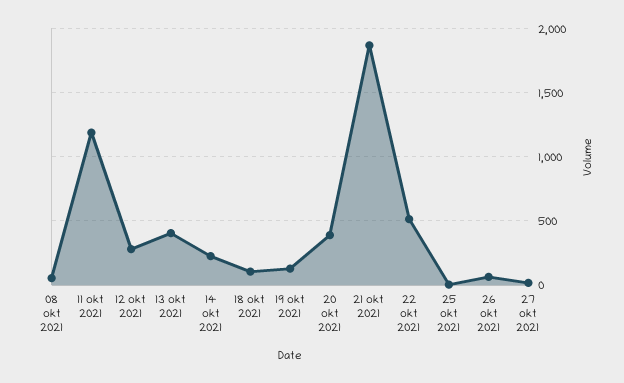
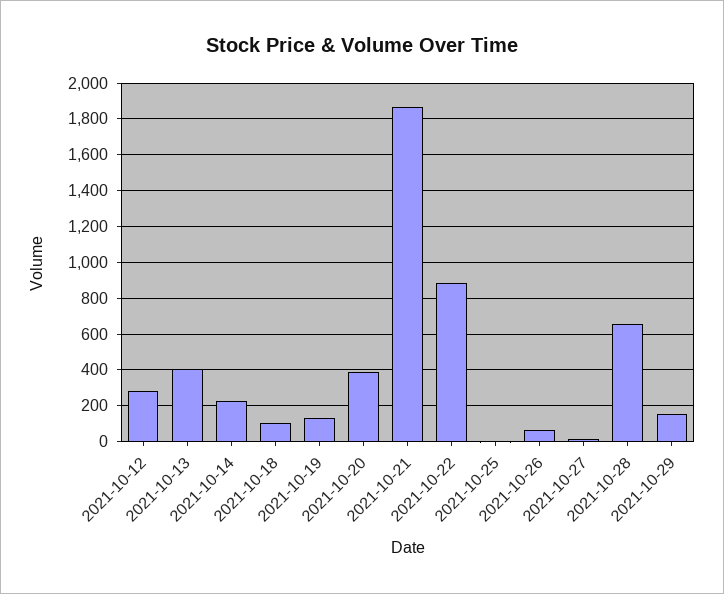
08 okt 2021: 50 -> none
11 okt 2021: 1200 -> none
22 okt 2021: 500 -> 900
2021-10-28: none -> 650
2021-10-29: none -> 150

